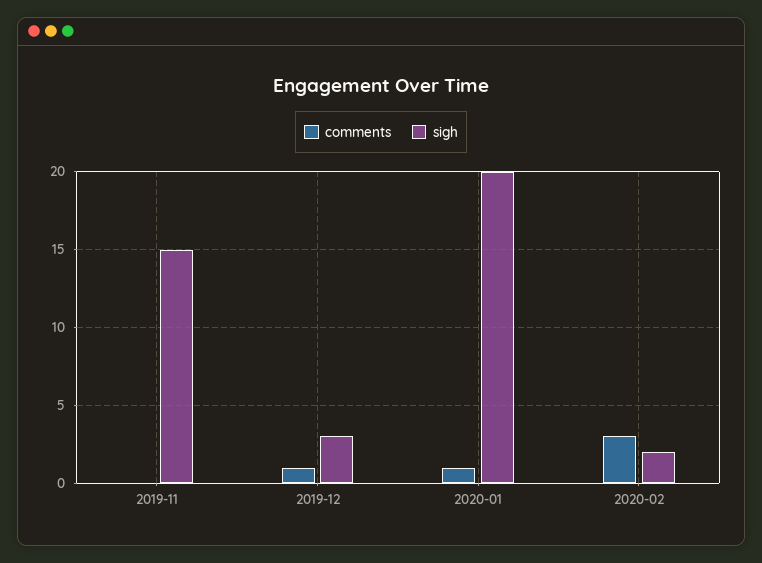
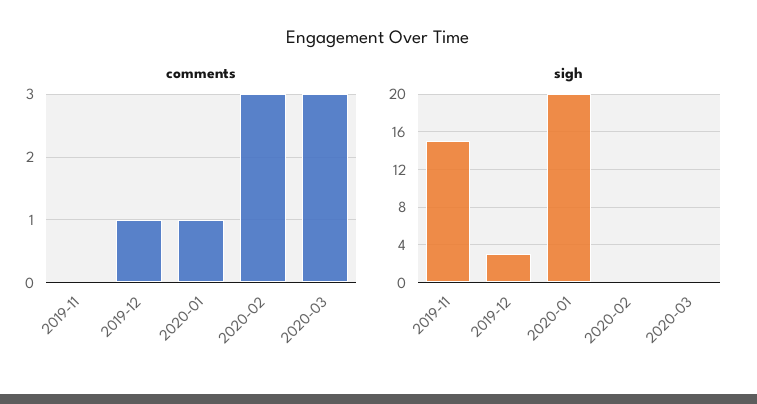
sigh, 2020-02: 2 -> 0
comments, 2020-03: none -> 3
sigh, 2020-03: none -> 0

